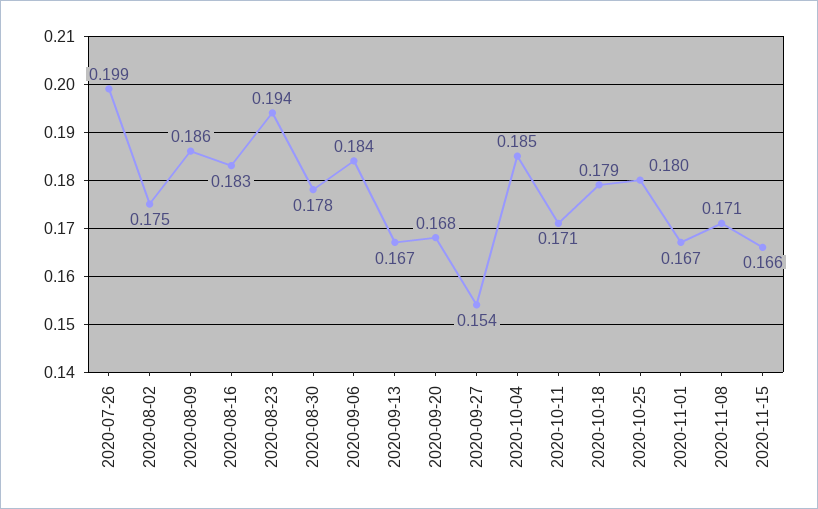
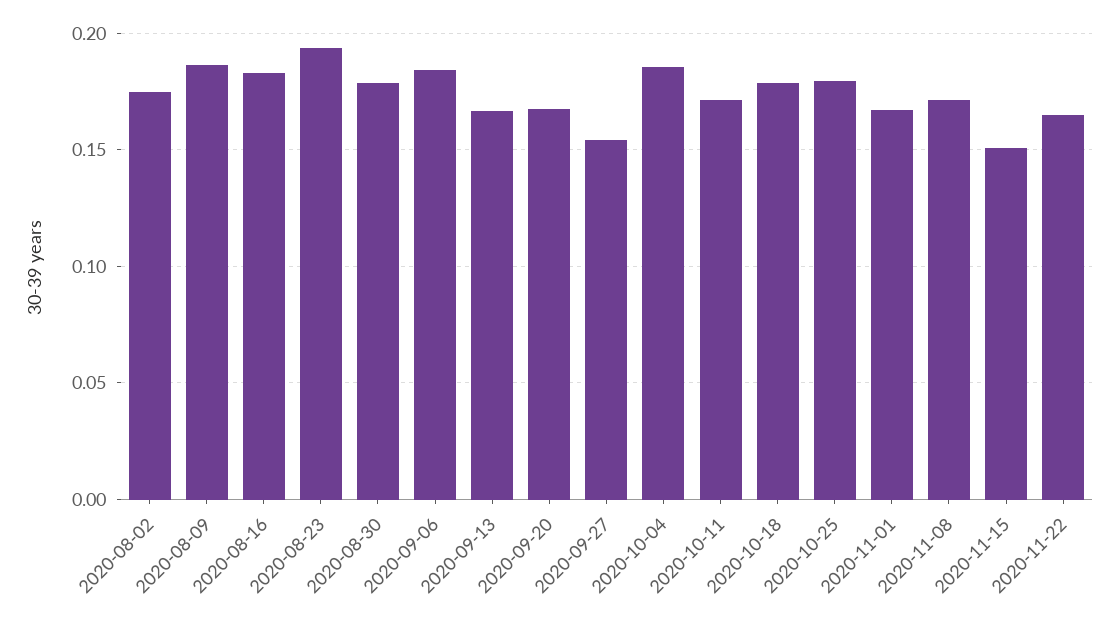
2020-07-26: 0.199 -> none
2020-11-15: 0.166 -> 0.15
2020-11-22: none -> 0.165

